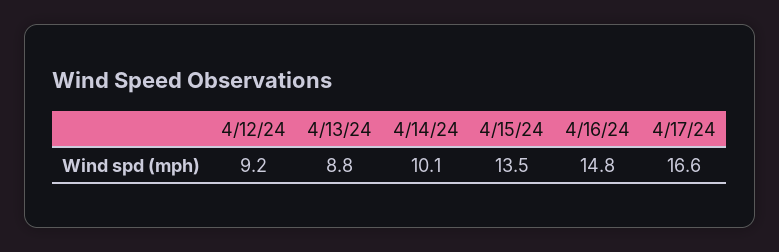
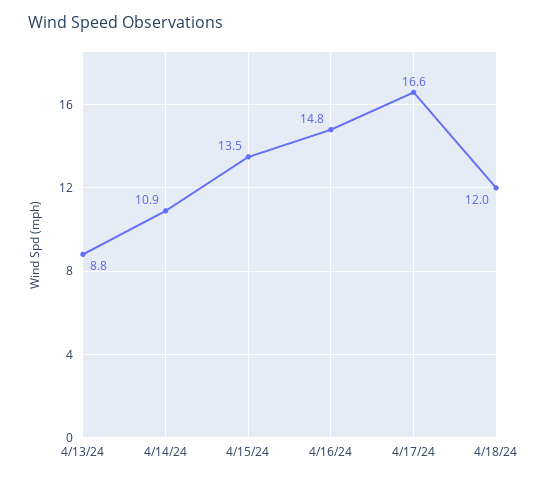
4/12/24: 9.2 -> none
4/14/24: 10.1 -> 10.9
4/18/24: none -> 12

